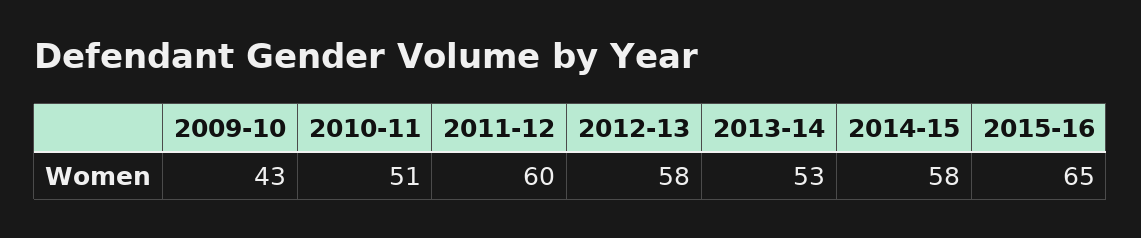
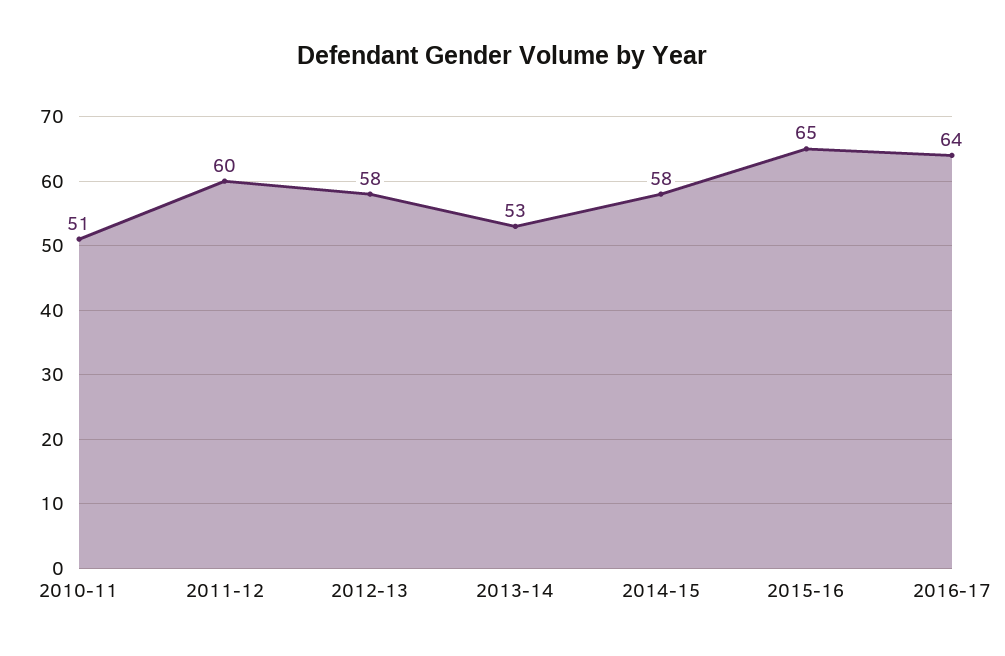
2009-10: 43 -> none
2016-17: none -> 64

